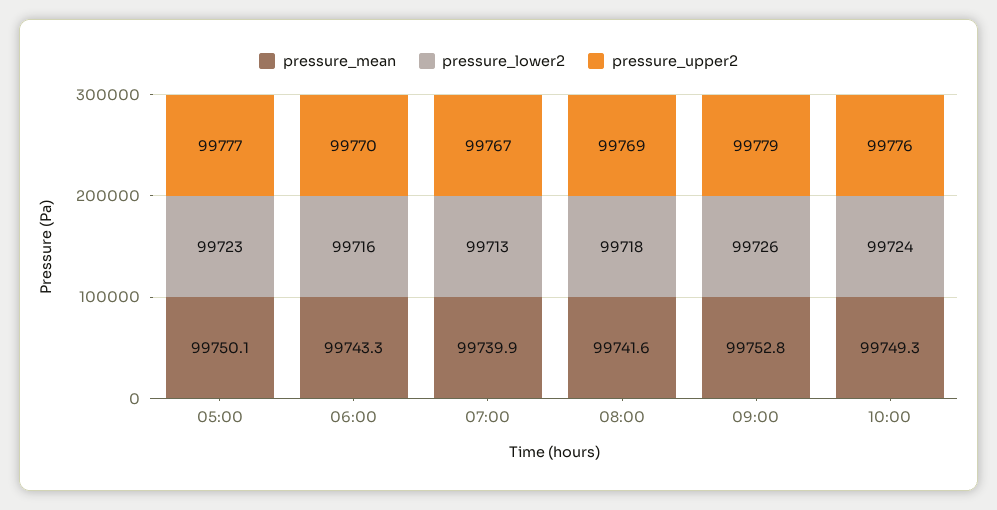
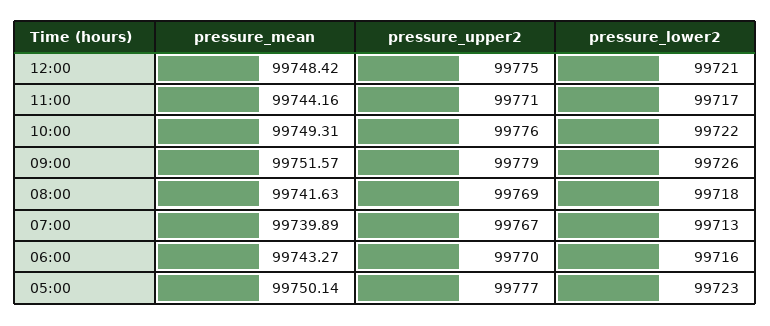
pressure_mean, 09:00: 99752.8 -> 99751.57
pressure_lower2, 10:00: 99724 -> 99722
pressure_mean, 12:00: none -> 99748.42
pressure_upper2, 12:00: none -> 99775
pressure_lower2, 12:00: none -> 99721
pressure_mean, 11:00: none -> 99744.16
pressure_upper2, 11:00: none -> 99771
pressure_lower2, 11:00: none -> 99717

